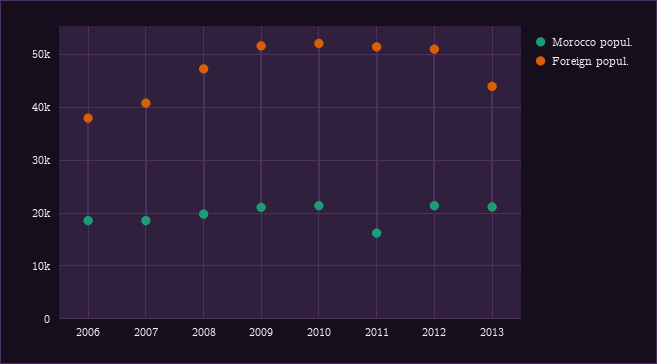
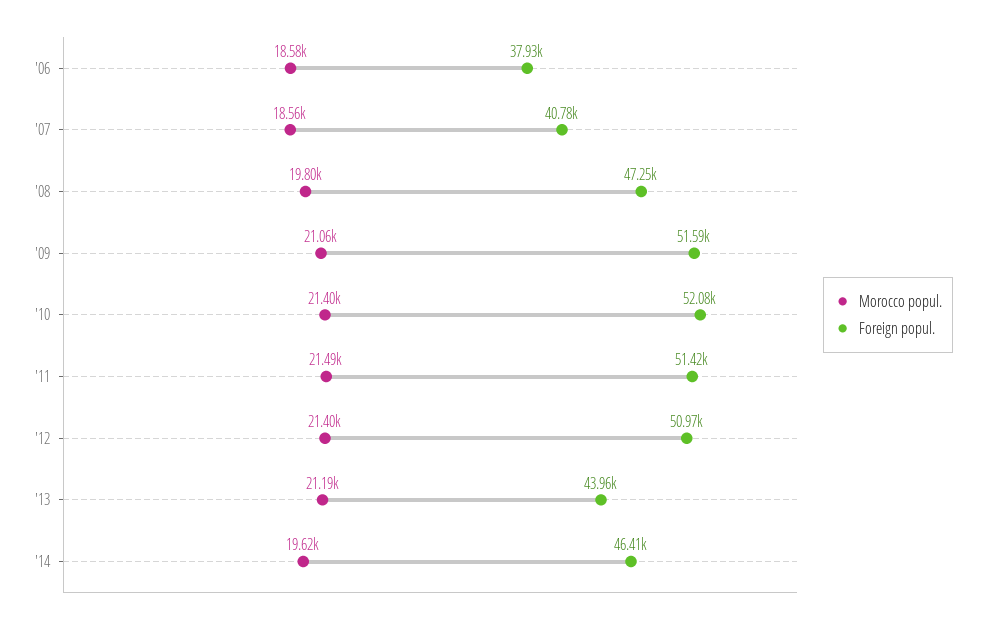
Morocco popul., 2011: 16000 -> 21490
Morocco popul., '14: none -> 19620
Foreign popul., '14: none -> 46410

